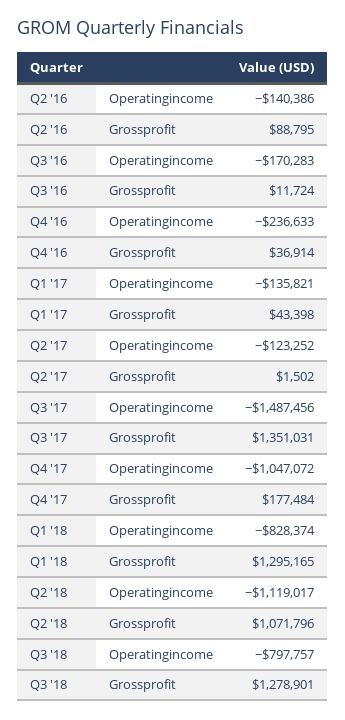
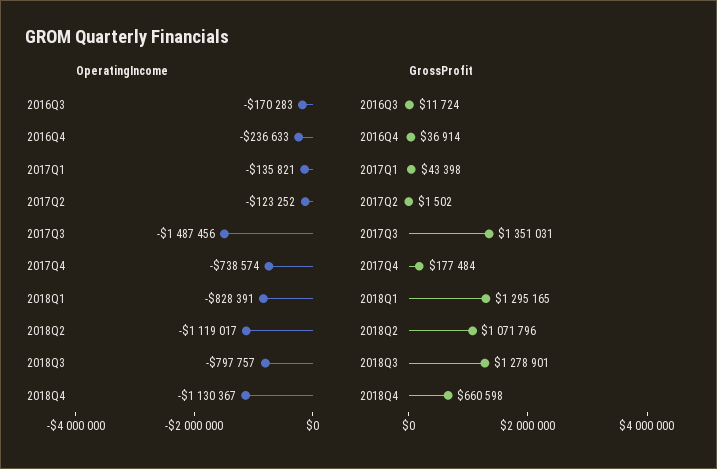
Operatingincome, Q2 '16: -140386 -> none
Grossprofit, Q2 '16: 88795 -> none
Operatingincome, Q4 '17: -1047072 -> -738574
Operatingincome, Q1 '18: -828374 -> -828391
Operatingincome, 2018Q4: none -> -1130367
Grossprofit, 2018Q4: none -> 660598

